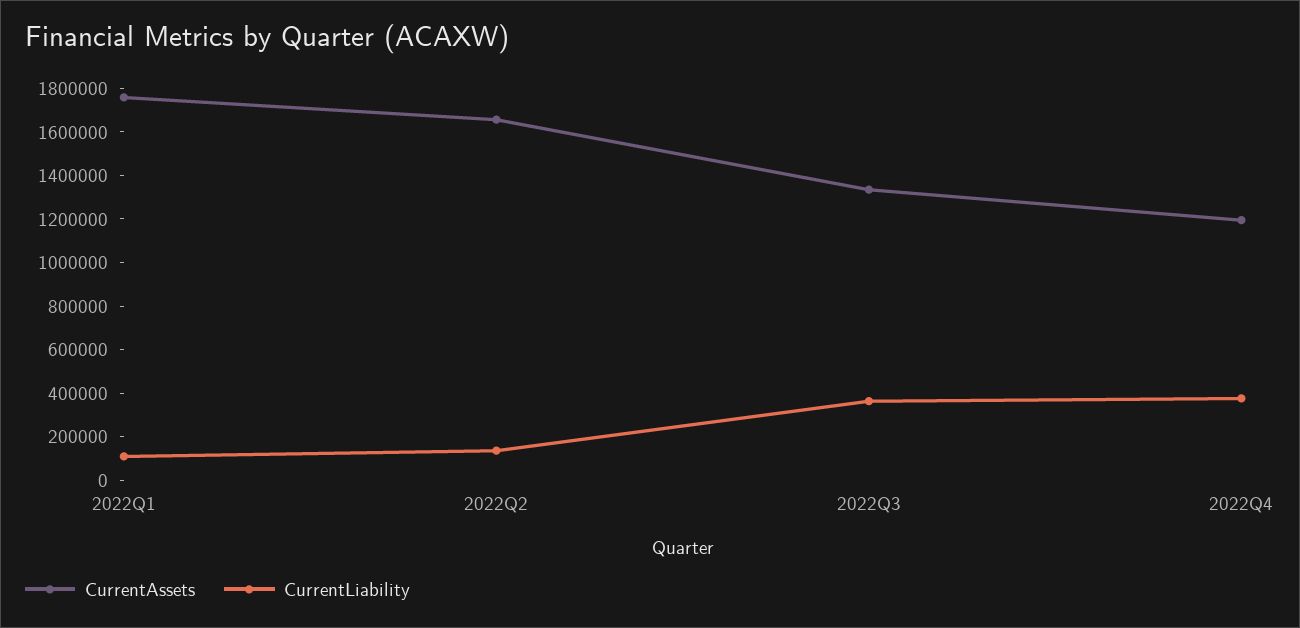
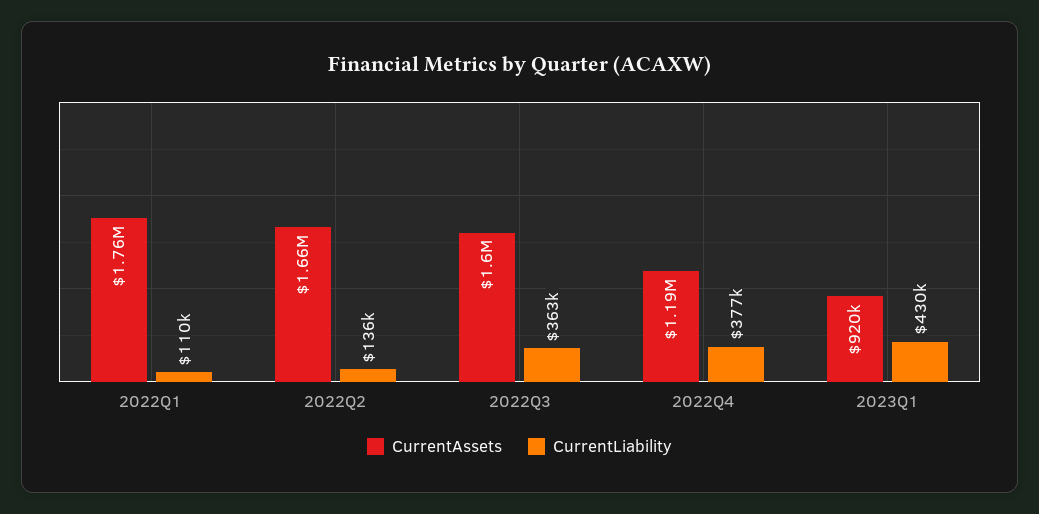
CurrentAssets, 2022Q3: 1350000 -> 1600000
CurrentAssets, 2023Q1: none -> 920000
CurrentLiability, 2023Q1: none -> 430000

